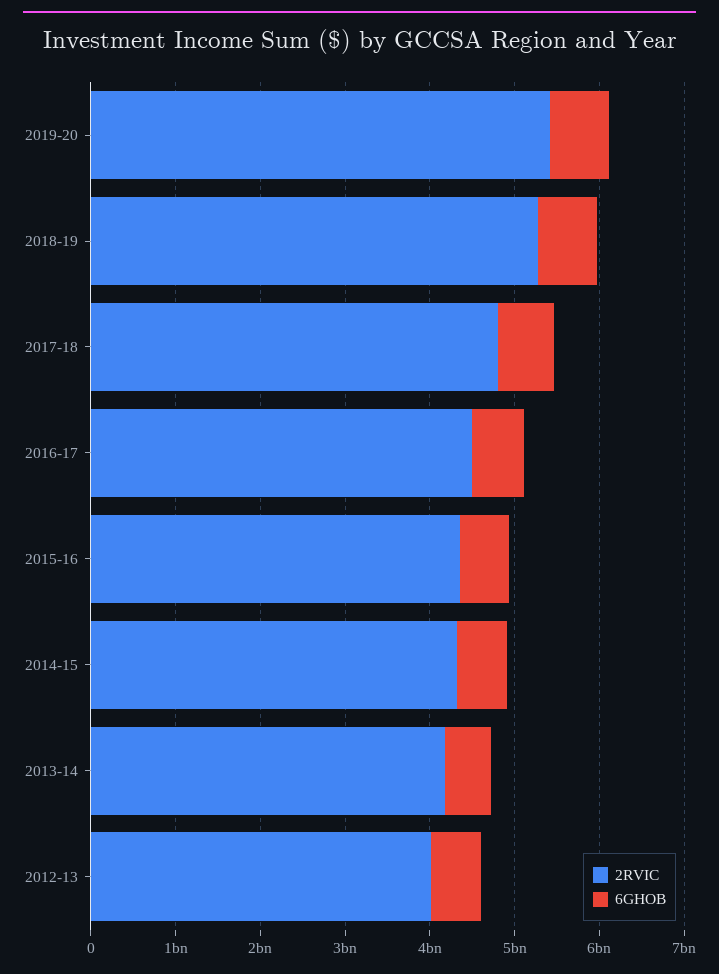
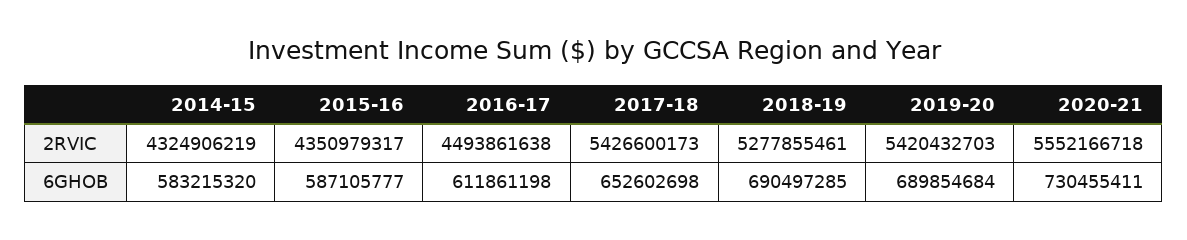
2RVIC, 2017-18: 4800000000 -> 5426600173
2RVIC, 2013-14: 4200000000 -> none
6GHOB, 2013-14: 600000000 -> none
2RVIC, 2012-13: 4000000000 -> none
6GHOB, 2012-13: 600000000 -> none
2RVIC, 2020-21: none -> 5552166718
6GHOB, 2020-21: none -> 730455411

